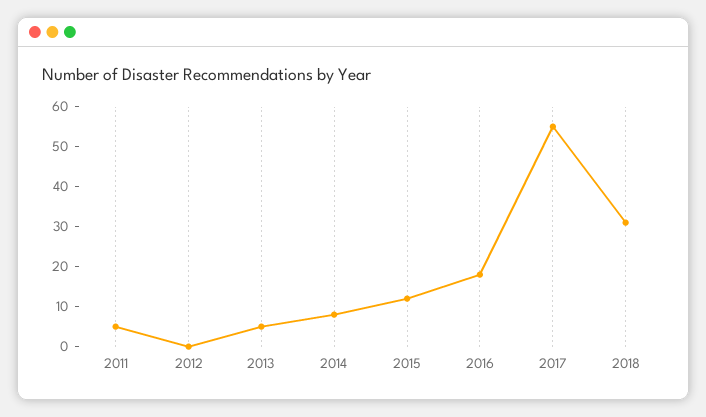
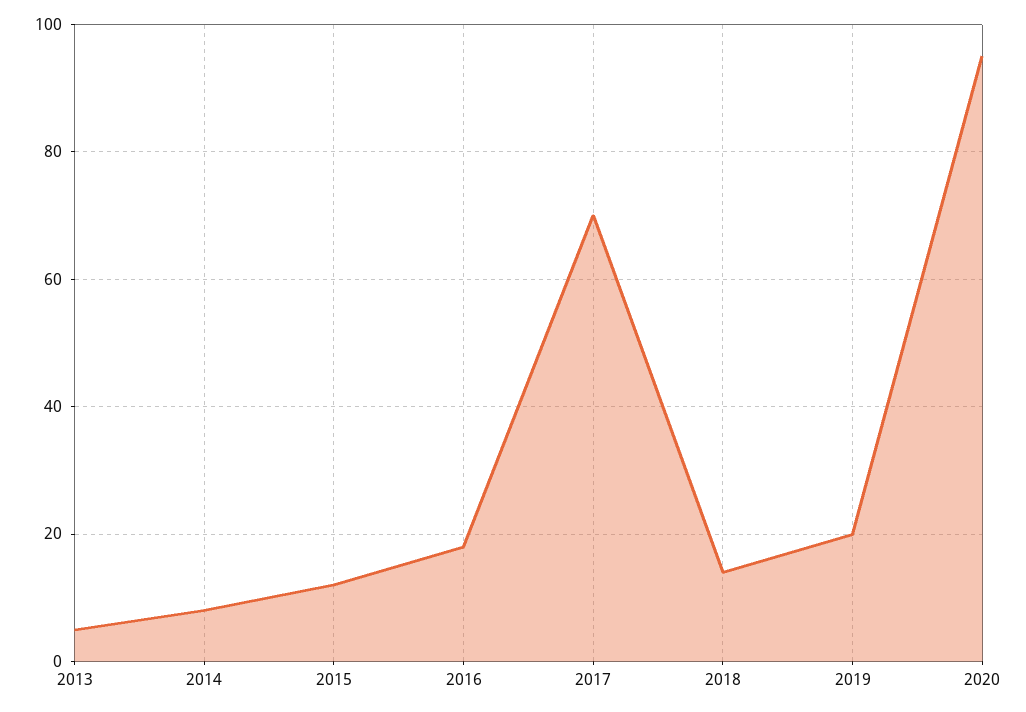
2011: 5 -> none
2012: 0 -> none
2017: 55 -> 70
2018: 30 -> 15
2019: none -> 20
2020: none -> 95

